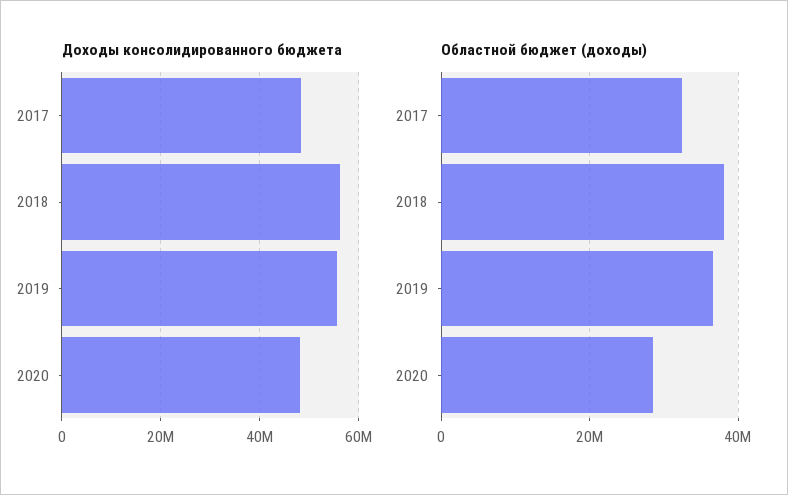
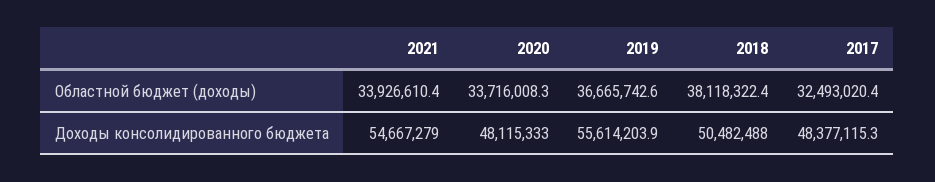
Доходы консолидированного бюджета, 2018: 56000000 -> 50482488
Областной бюджет (доходы), 2020: 28000000 -> 33716008.3
Областной бюджет (доходы), 2021: none -> 33926610.4
Доходы консолидированного бюджета, 2021: none -> 54667279

